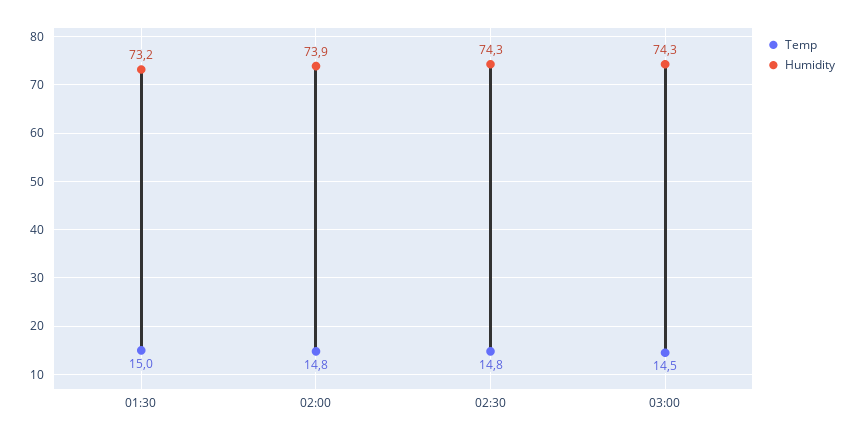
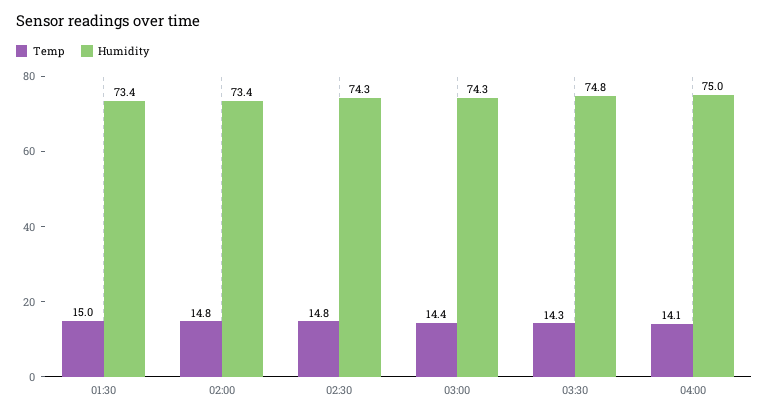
Humidity, 01:30: 73.2 -> 73.4
Humidity, 02:00: 73.9 -> 73.4
Temp, 03:00: 14.5 -> 14.4
Temp, 03:30: none -> 14.3
Humidity, 03:30: none -> 74.8
Temp, 04:00: none -> 14.1
Humidity, 04:00: none -> 75

